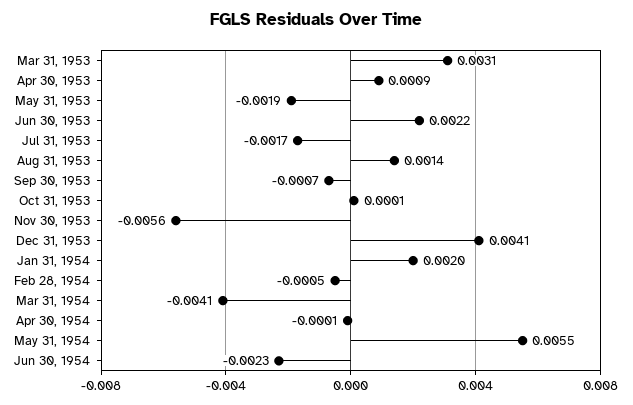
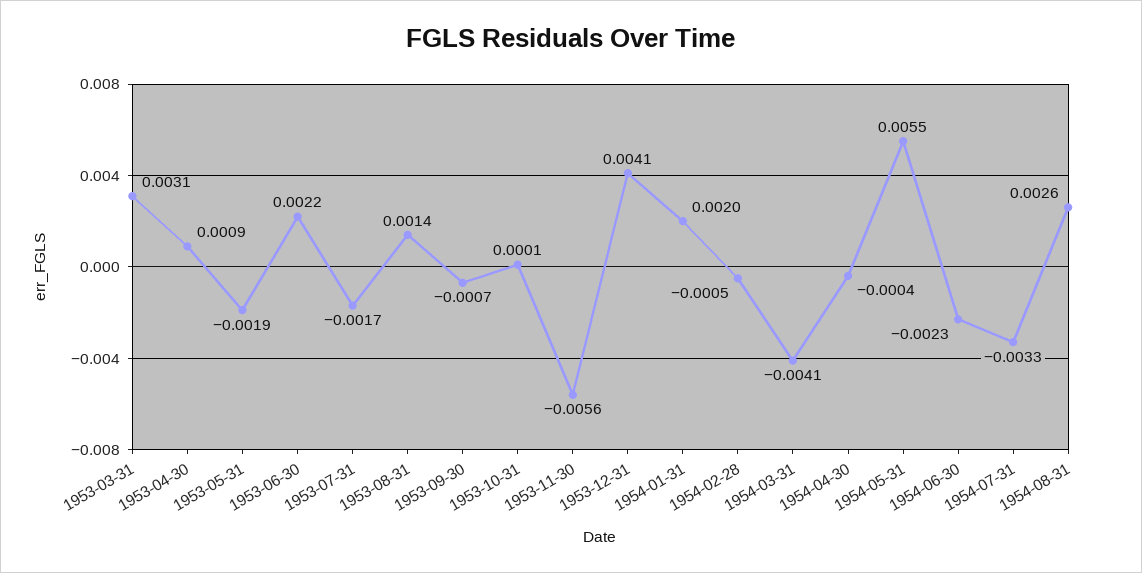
Apr 30, 1954: -0.0001 -> -0.0004
1954-07-31: none -> -0.0033
1954-08-31: none -> 0.0026

